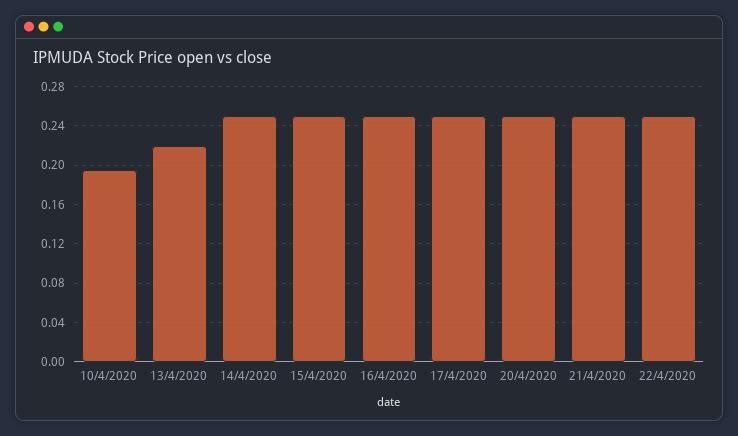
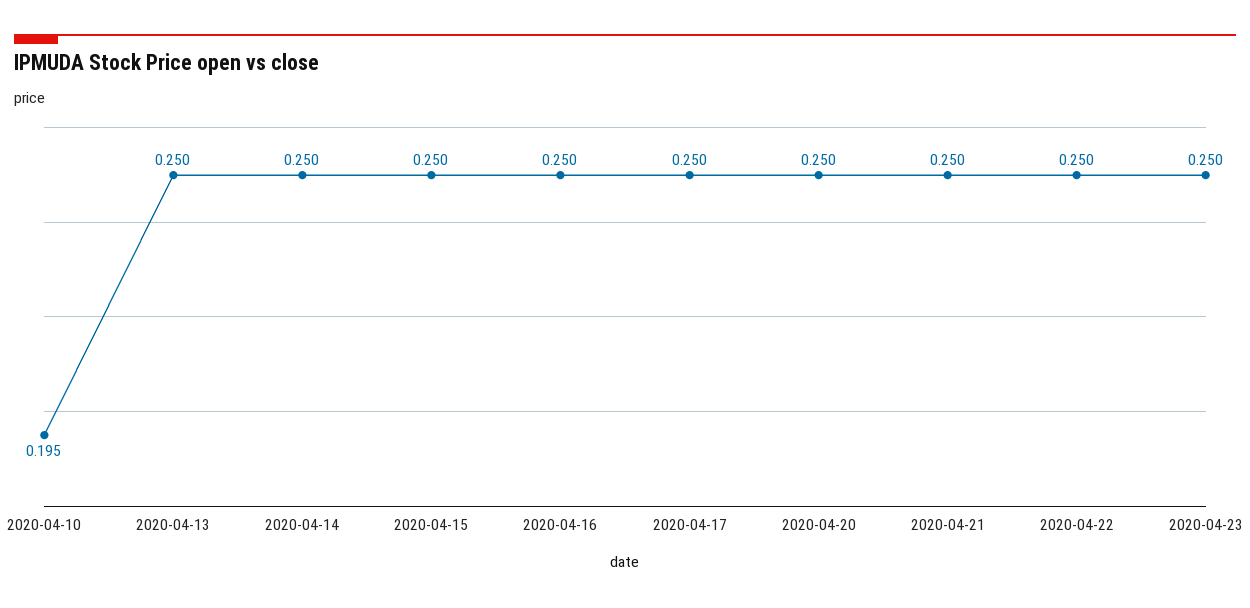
13/4/2020: 0.22 -> 0.25
2020-04-23: none -> 0.25

